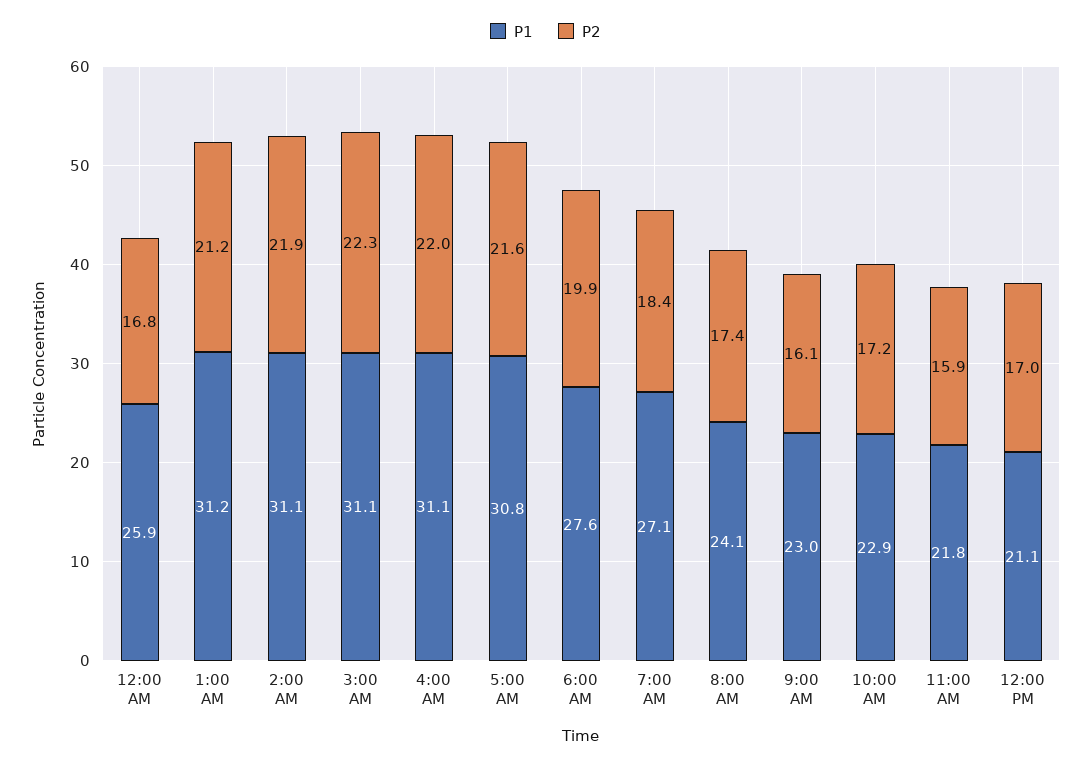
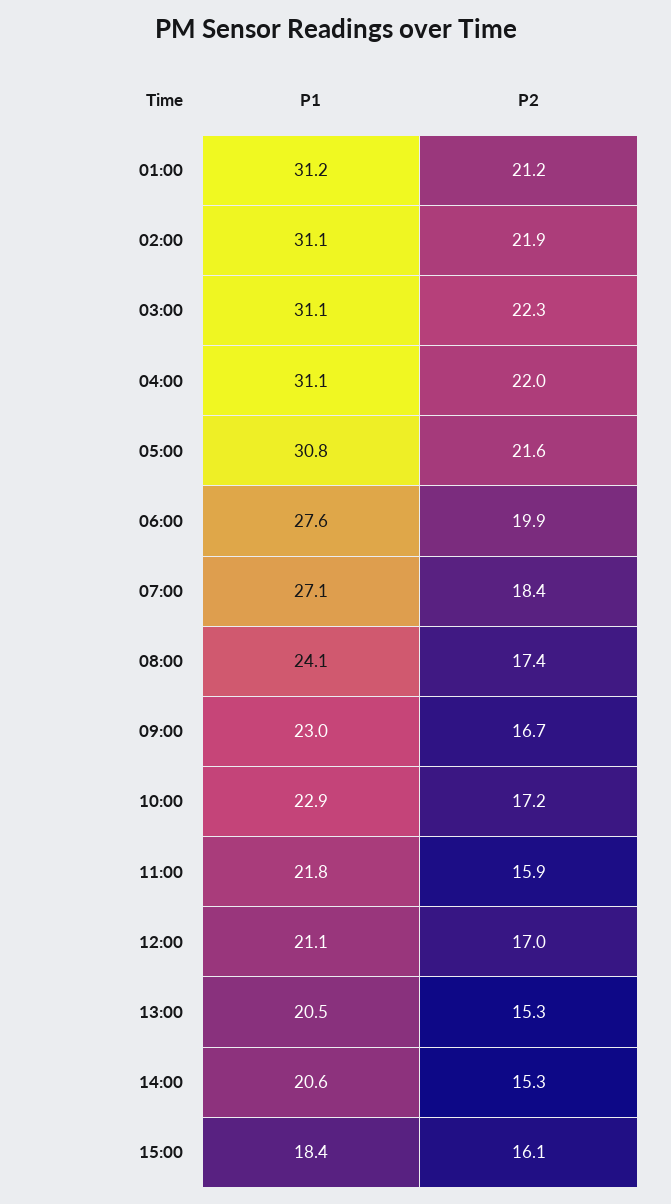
P1, 12:00 AM: 25.9 -> none
P2, 12:00 AM: 16.8 -> none
P2, 9:00 AM: 16.1 -> 16.7
P1, 13:00: none -> 20.5
P2, 13:00: none -> 15.3
P1, 14:00: none -> 20.6
P2, 14:00: none -> 15.3
P1, 15:00: none -> 18.4
P2, 15:00: none -> 16.1

